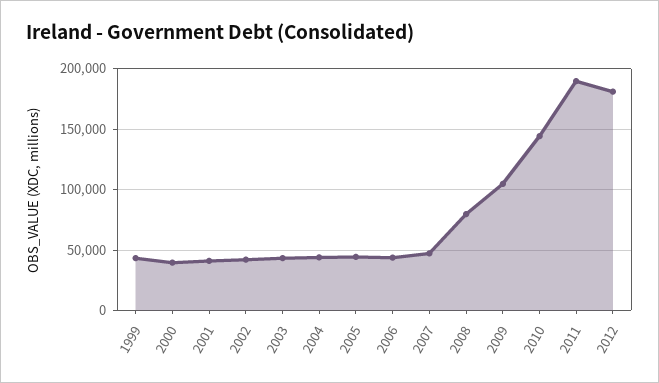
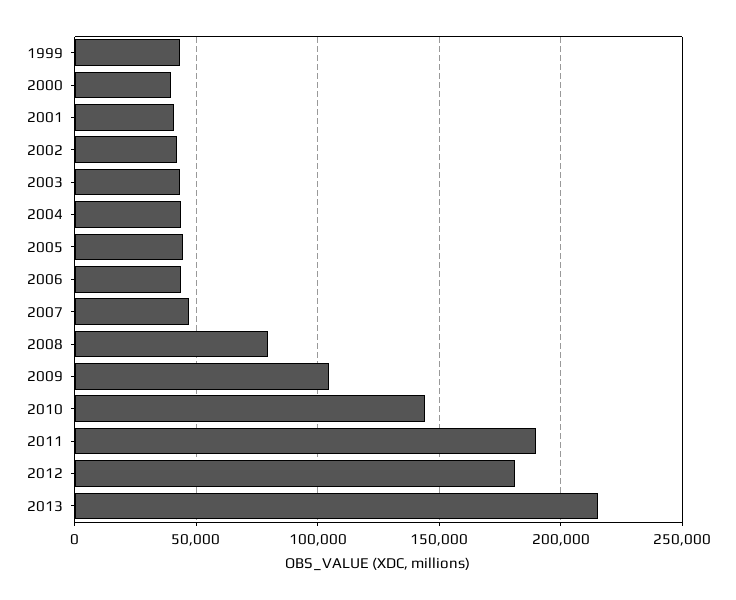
2013: none -> 215000

